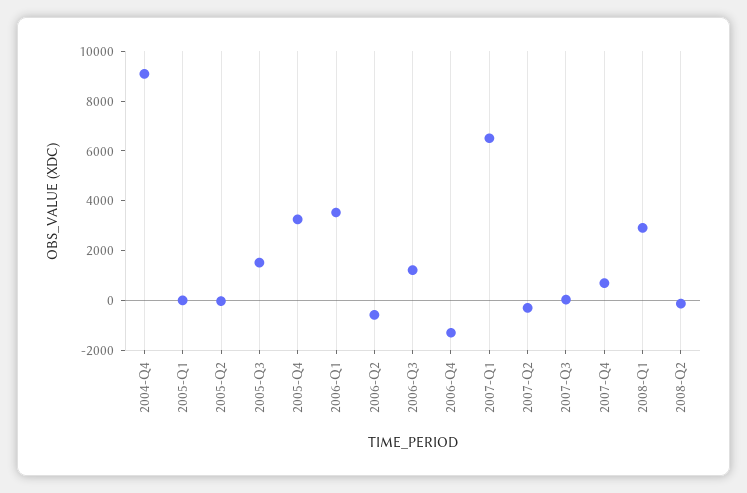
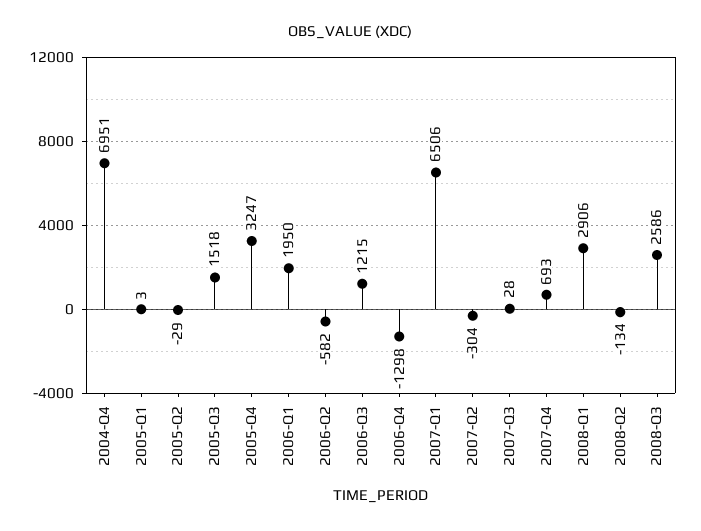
2004-Q4: 9000 -> 6951
2006-Q1: 3500 -> 1950
2008-Q3: none -> 2586

